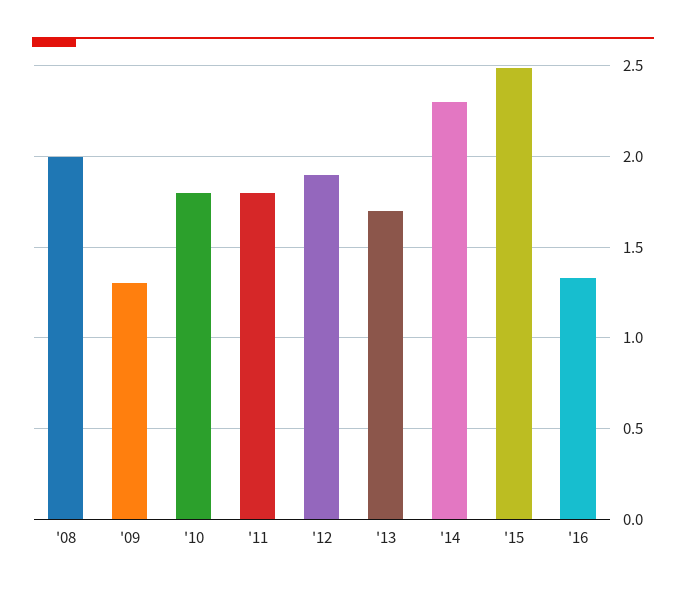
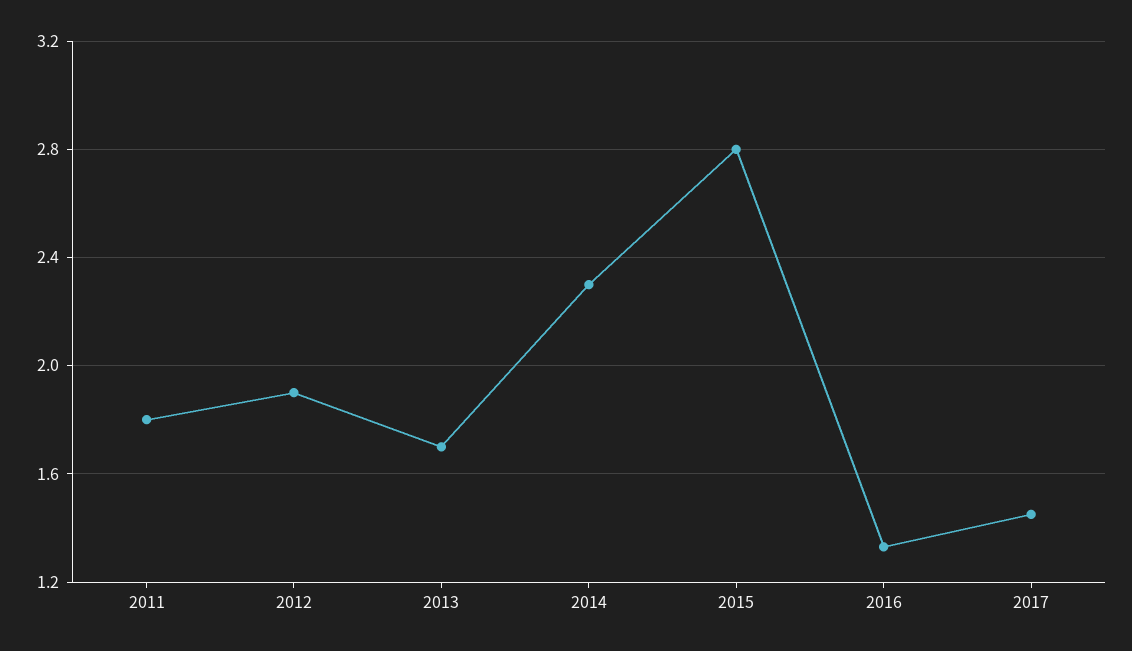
'08: 2 -> none
'09: 1.3 -> none
'10: 1.8 -> none
'15: 2.5 -> 2.8
2017: none -> 1.45

